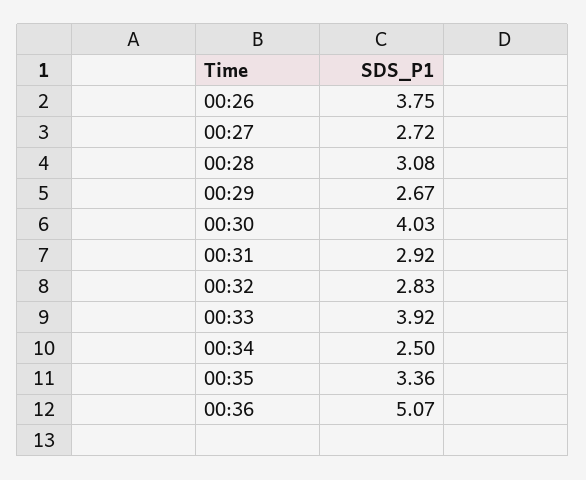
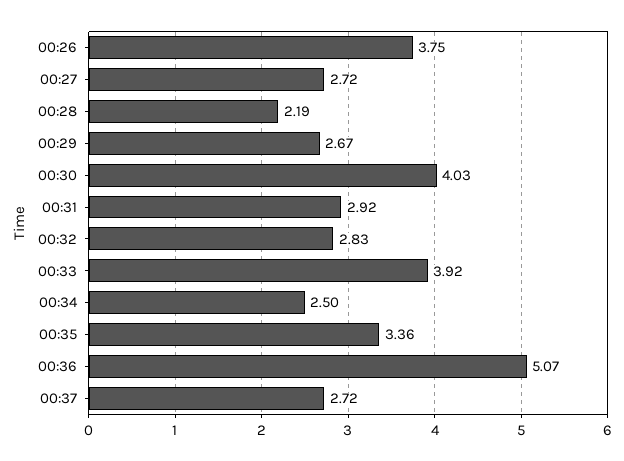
00:28: 3.08 -> 2.19
00:37: none -> 2.72

